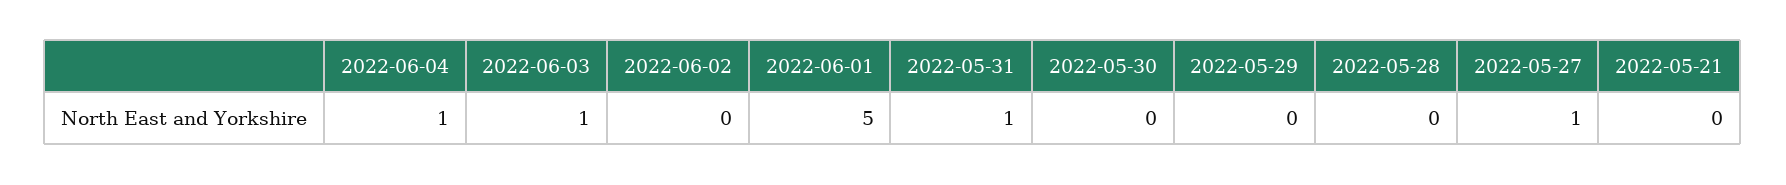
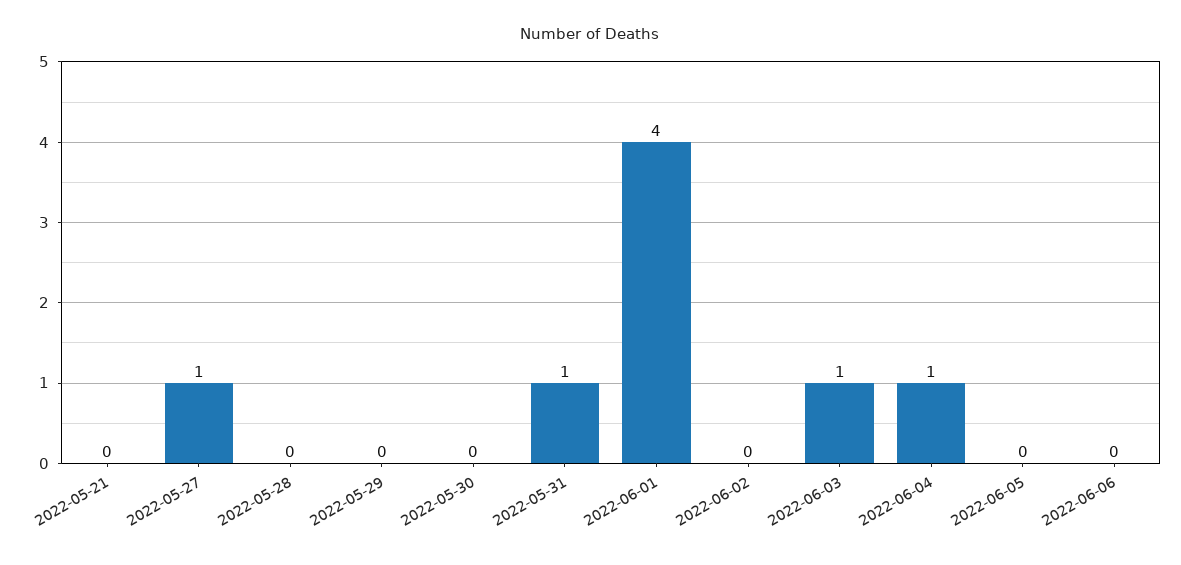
2022-06-01: 5 -> 4
2022-06-05: none -> 0
2022-06-06: none -> 0

